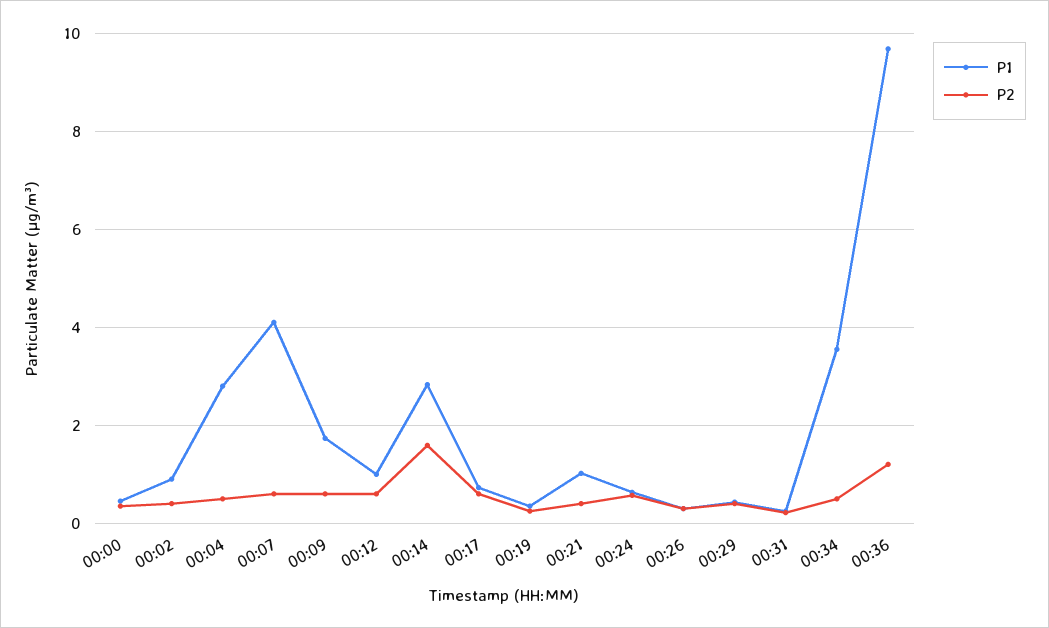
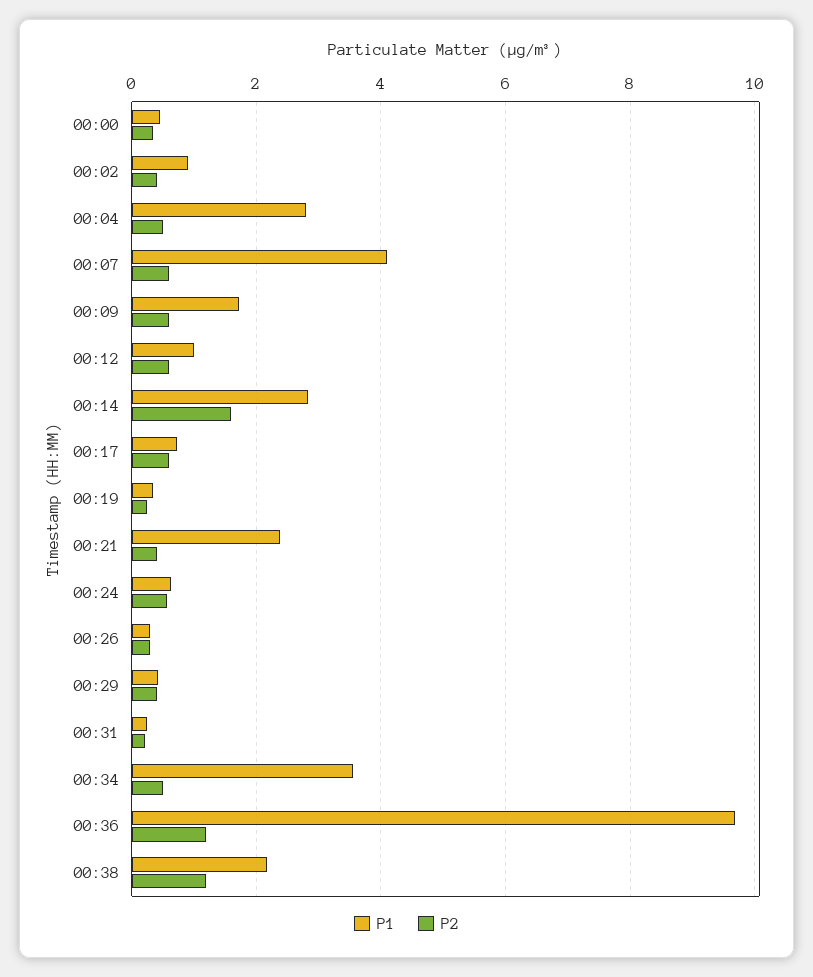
P1, 00:21: 1 -> 2.4
P1, 00:38: none -> 2.2
P2, 00:38: none -> 1.2

